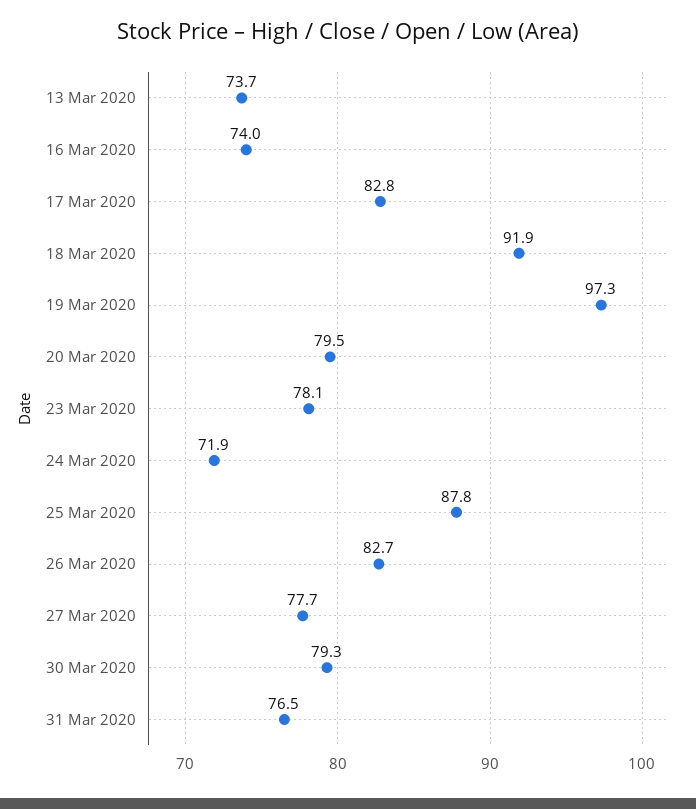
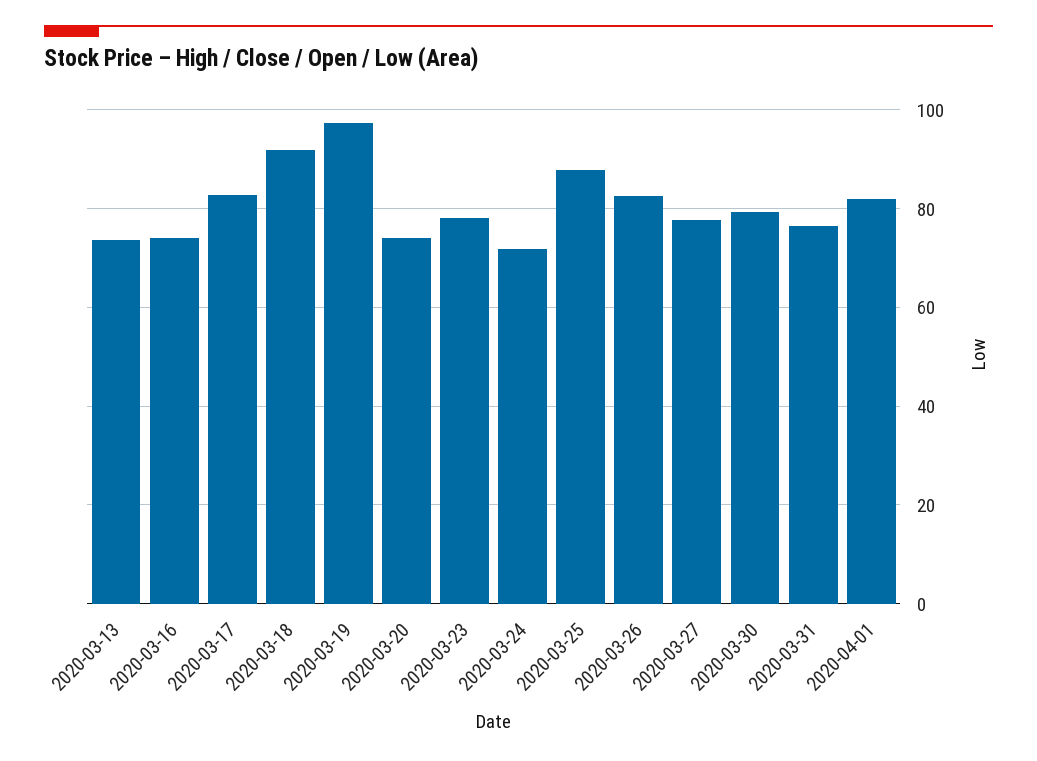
20 Mar 2020: 79.5 -> 74
2020-04-01: none -> 82

